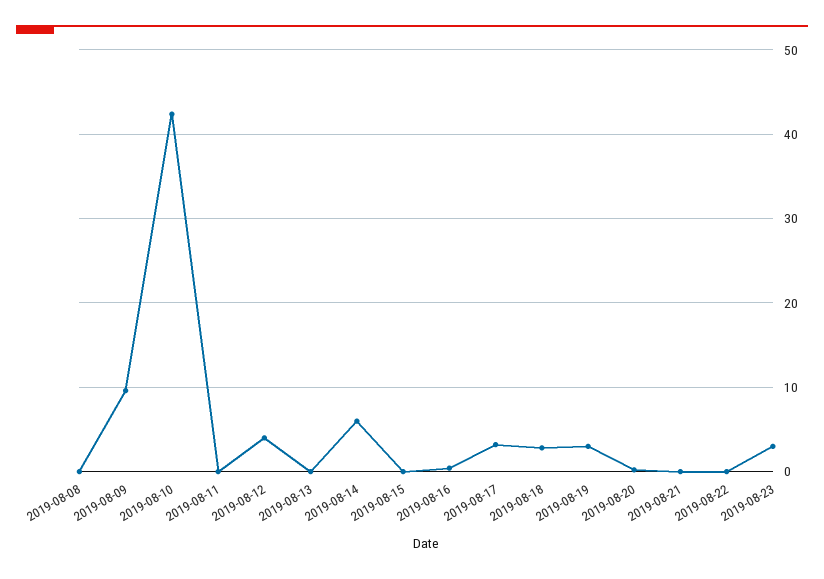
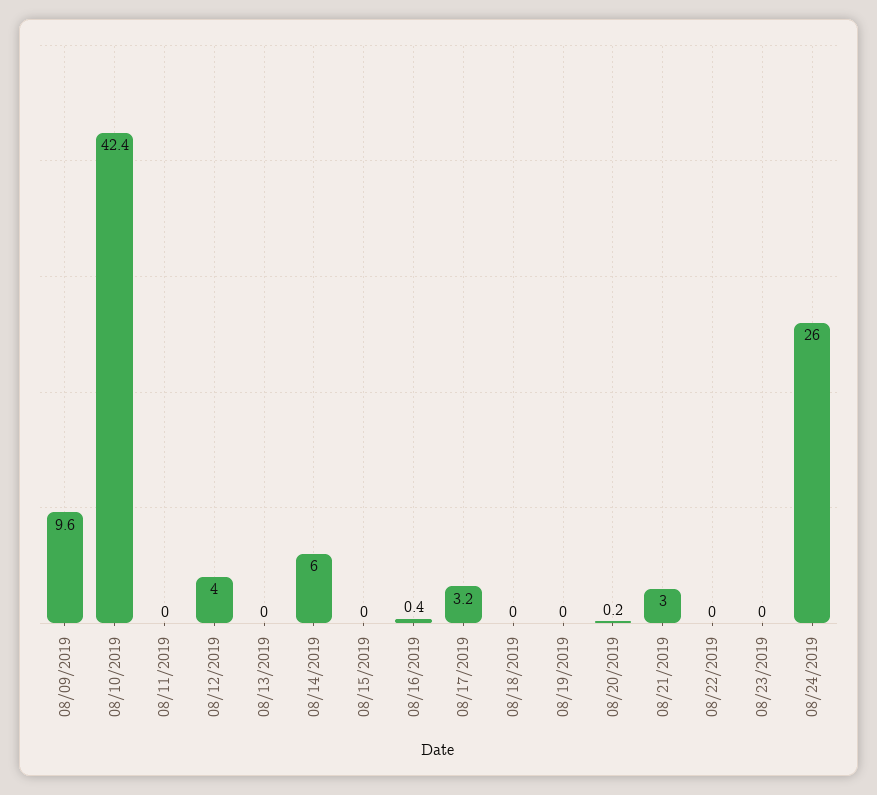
2019-08-08: 0 -> none
2019-08-18: 3 -> 0
2019-08-19: 3 -> 0
2019-08-21: 0 -> 3
2019-08-23: 3 -> 0
08/24/2019: none -> 26

